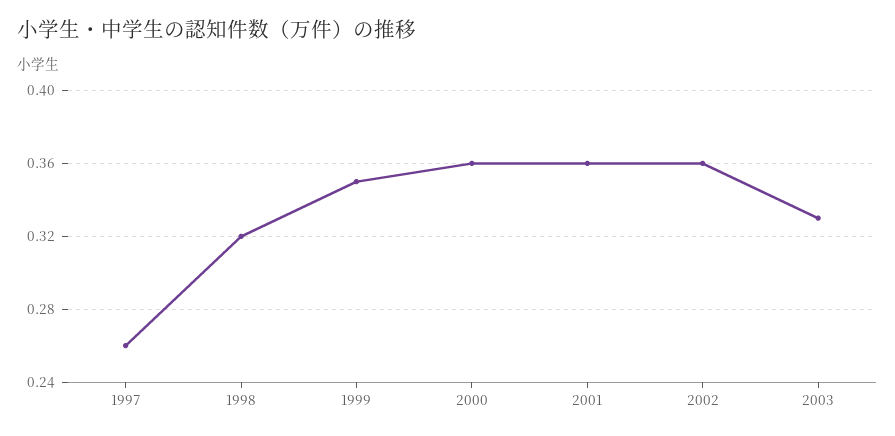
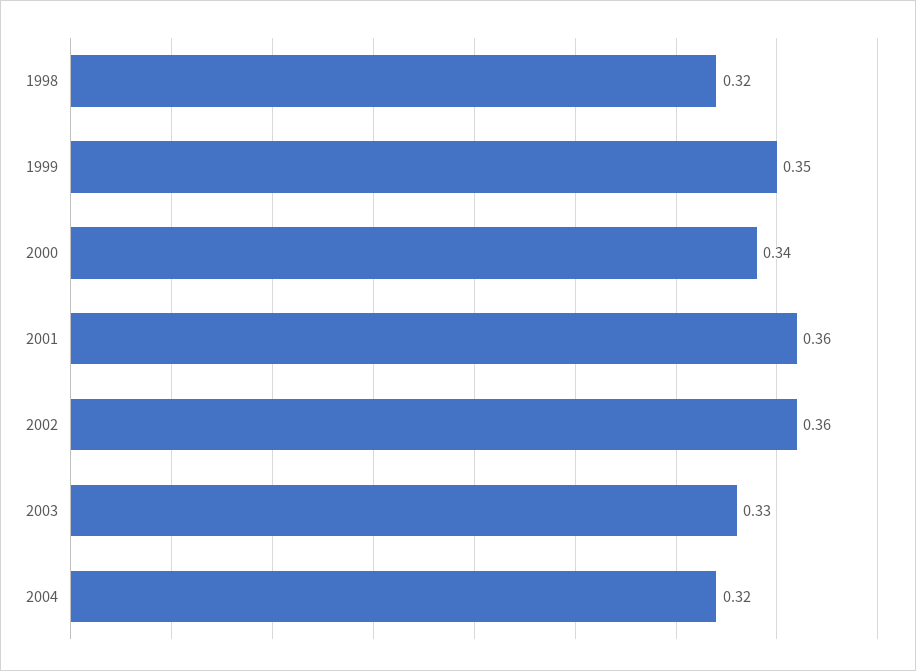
1997: 0.26 -> none
2000: 0.36 -> 0.34
2004: none -> 0.32

